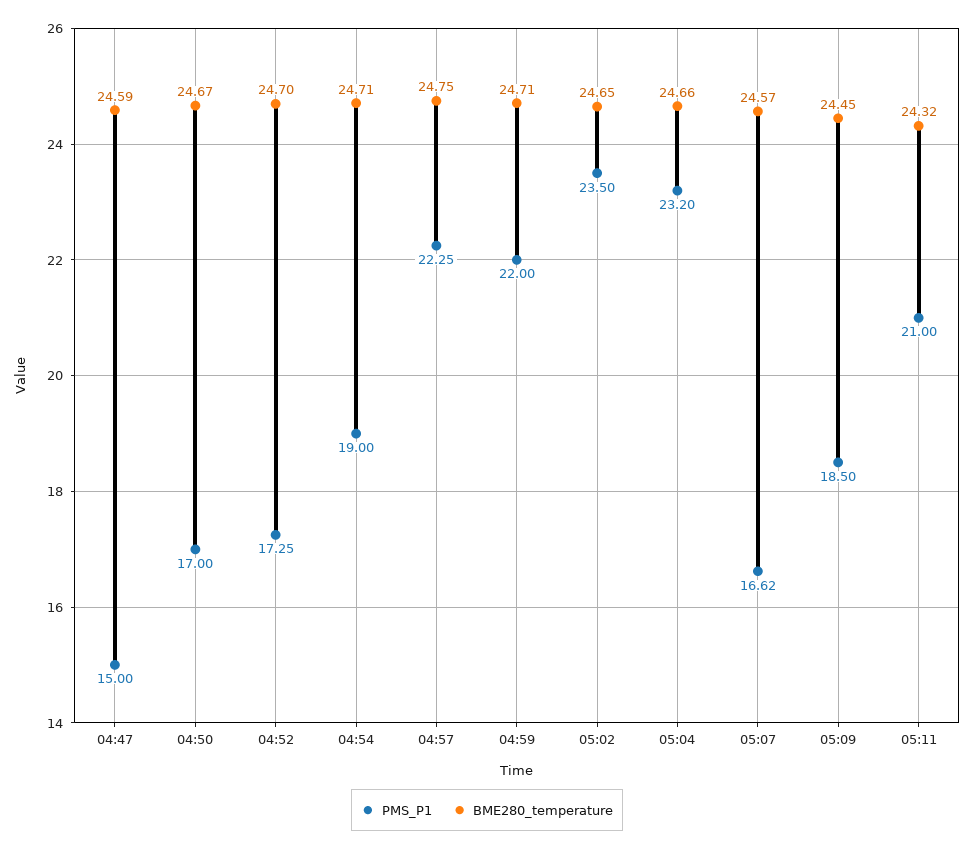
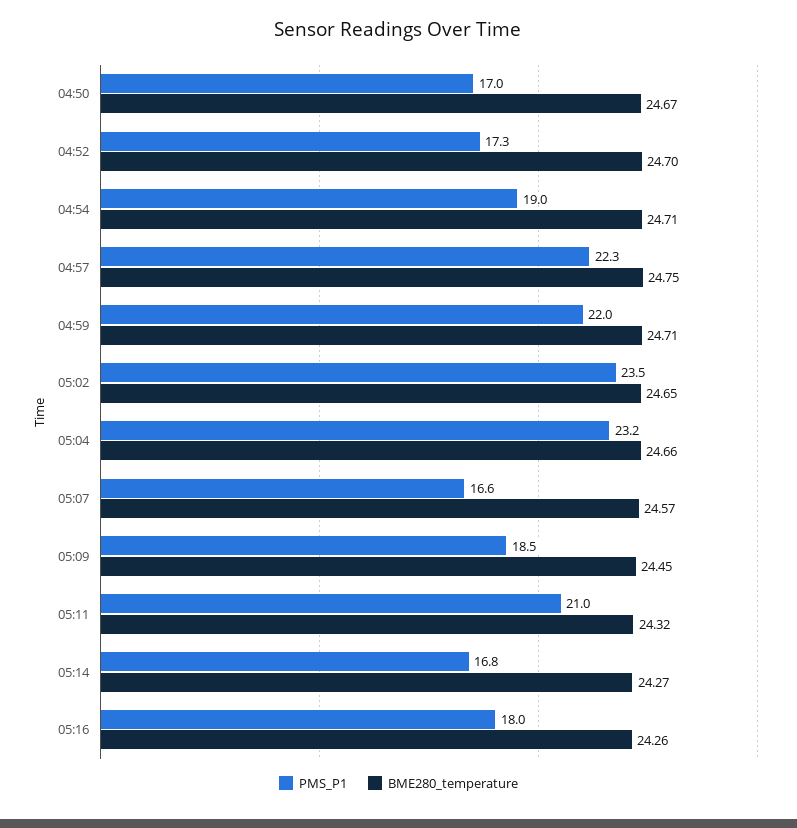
PMS_P1, 04:47: 15 -> none
BME280_temperature, 04:47: 24.59 -> none
PMS_P1, 05:14: none -> 16.8
BME280_temperature, 05:14: none -> 24.27
PMS_P1, 05:16: none -> 18
BME280_temperature, 05:16: none -> 24.26

